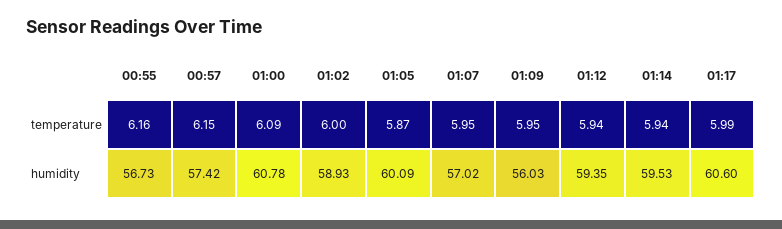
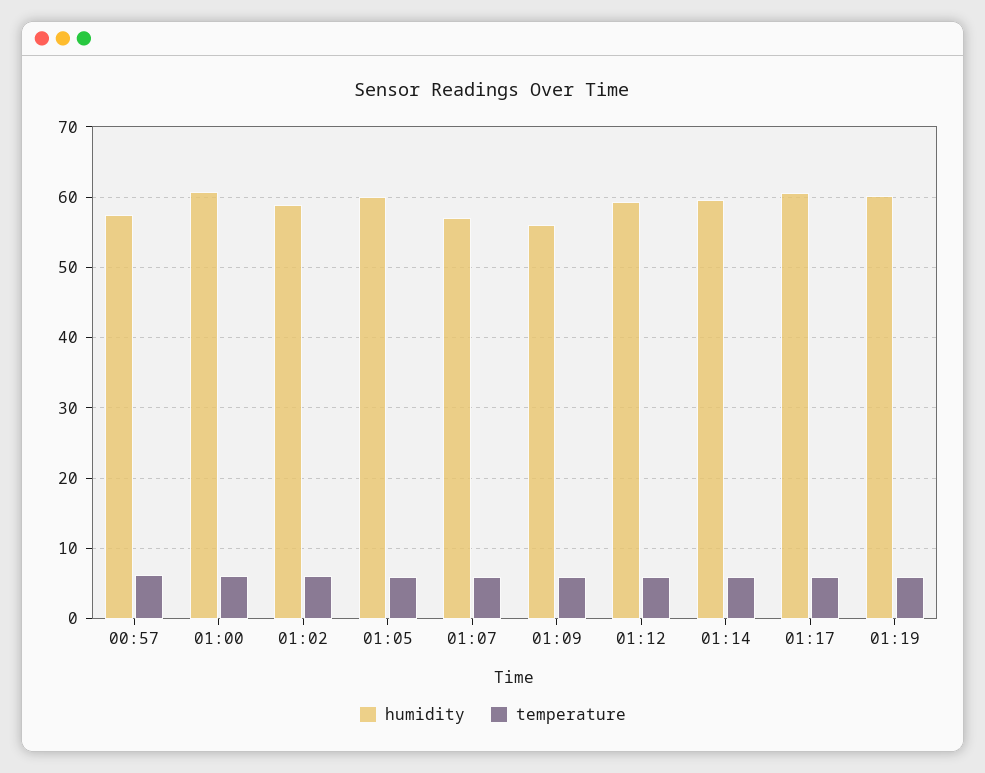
temperature, 00:55: 6.16 -> none
humidity, 00:55: 56.73 -> none
humidity, 01:19: none -> 60
temperature, 01:19: none -> 6

